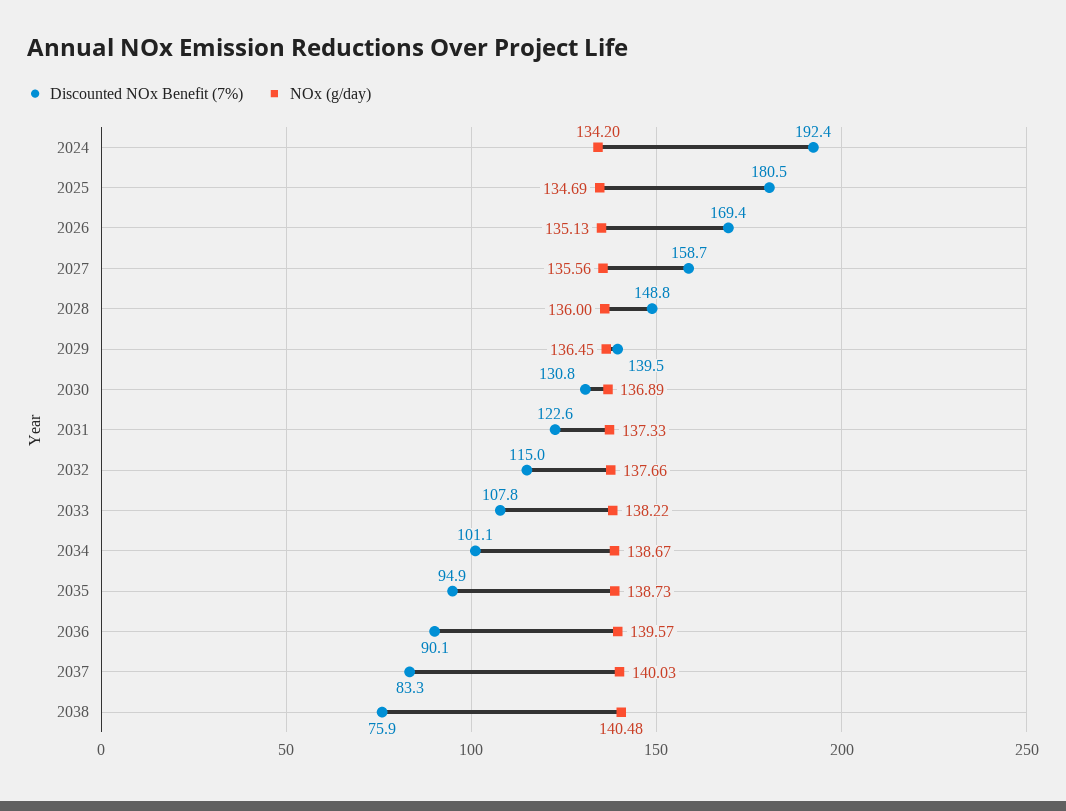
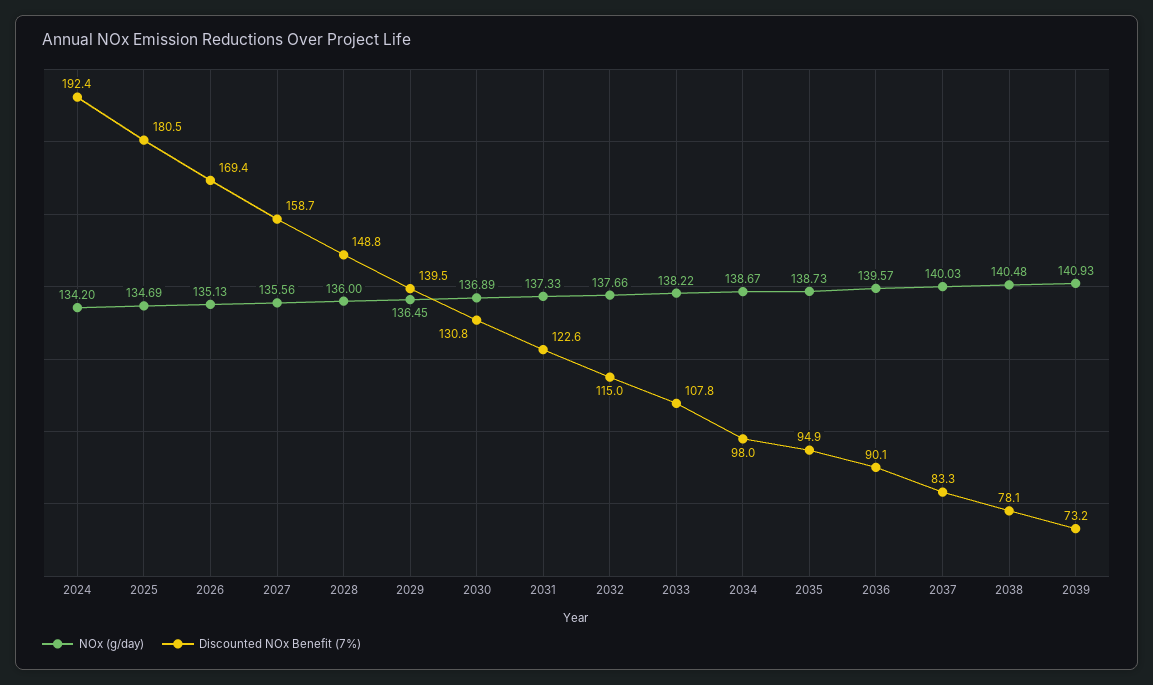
Discounted NOx Benefit (7%), 2034: 101.1 -> 98
Discounted NOx Benefit (7%), 2038: 75.9 -> 78.1
NOx (g/day), 2039: none -> 140.93
Discounted NOx Benefit (7%), 2039: none -> 73.2

